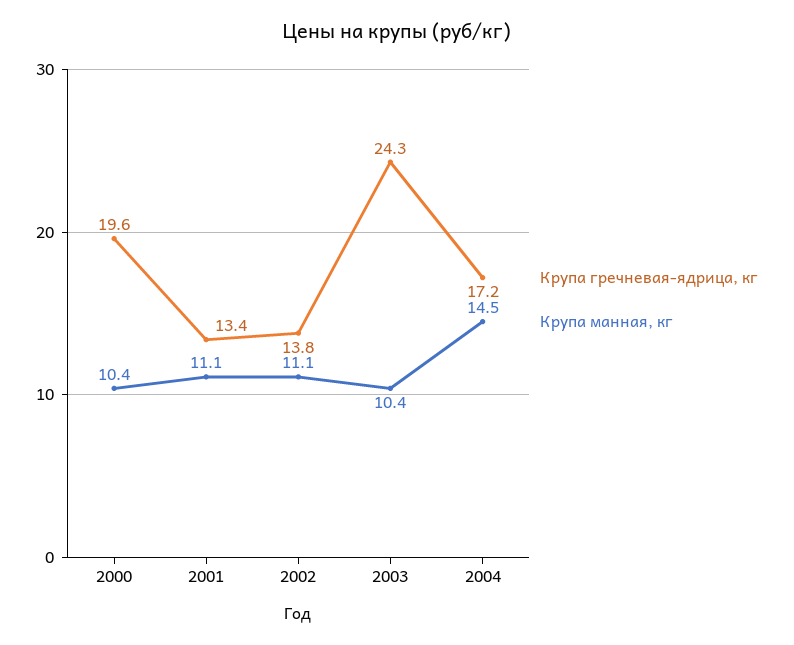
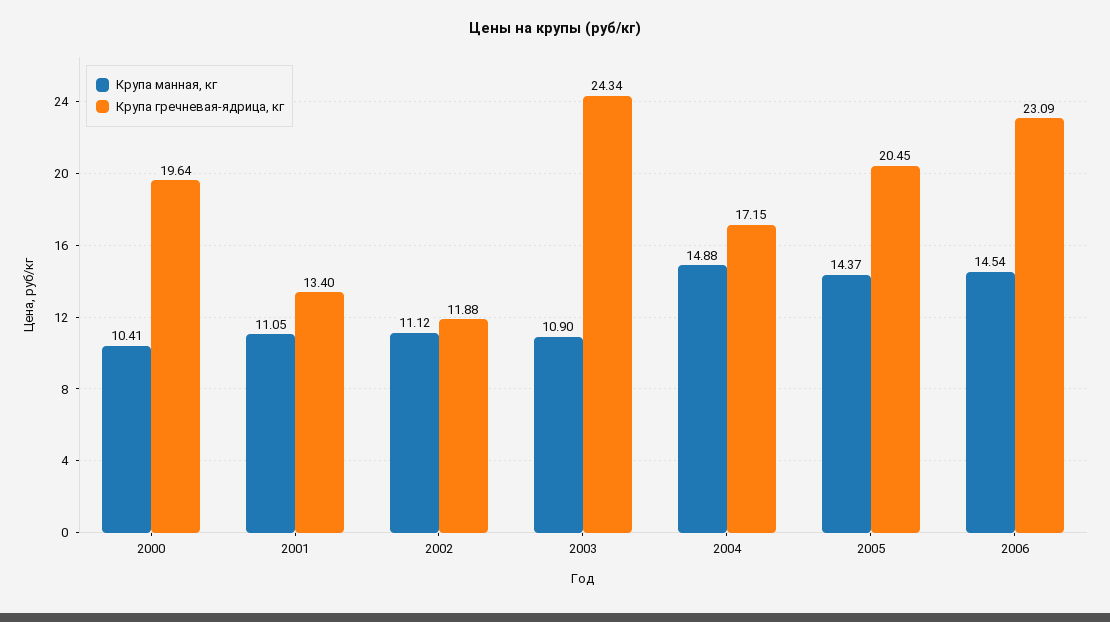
Крупа гречневая-ядрица, кг, 2002: 13.8 -> 11.88
Крупа манная, кг, 2003: 10.4 -> 10.9
Крупа манная, кг, 2004: 14.5 -> 14.88
Крупа манная, кг, 2005: none -> 14.37
Крупа гречневая-ядрица, кг, 2005: none -> 20.45
Крупа манная, кг, 2006: none -> 14.54
Крупа гречневая-ядрица, кг, 2006: none -> 23.09

